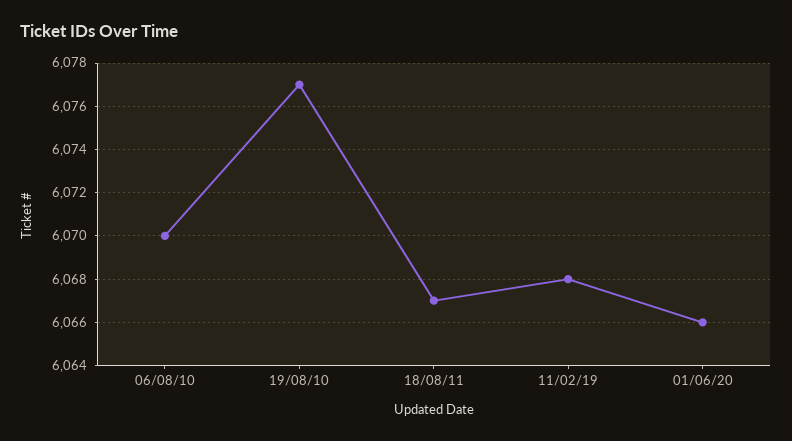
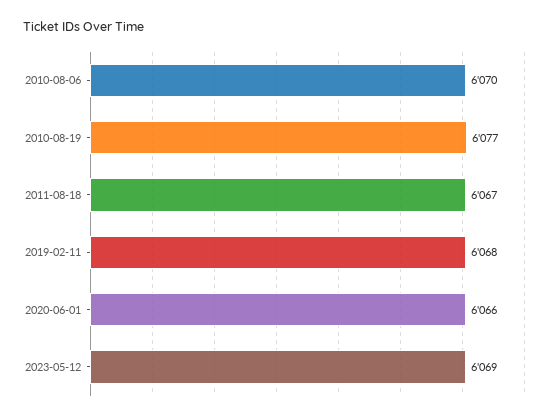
2023-05-12: none -> 6069

